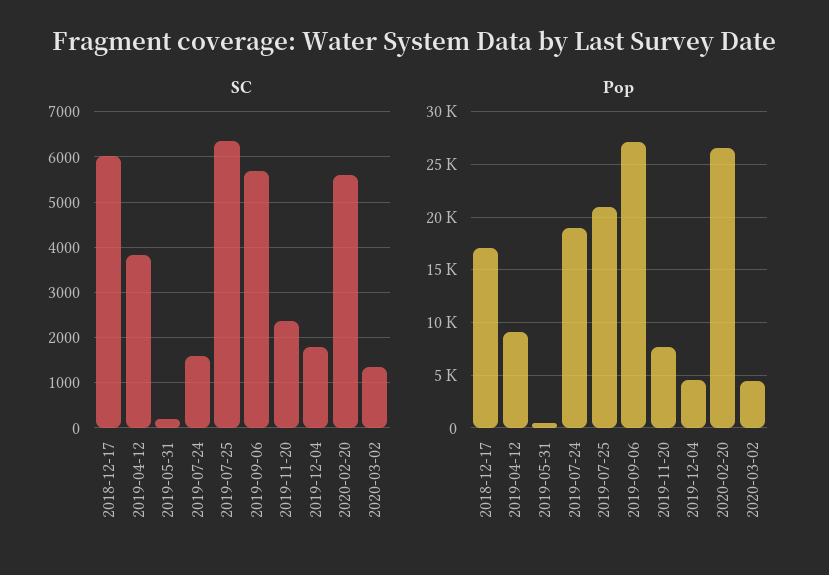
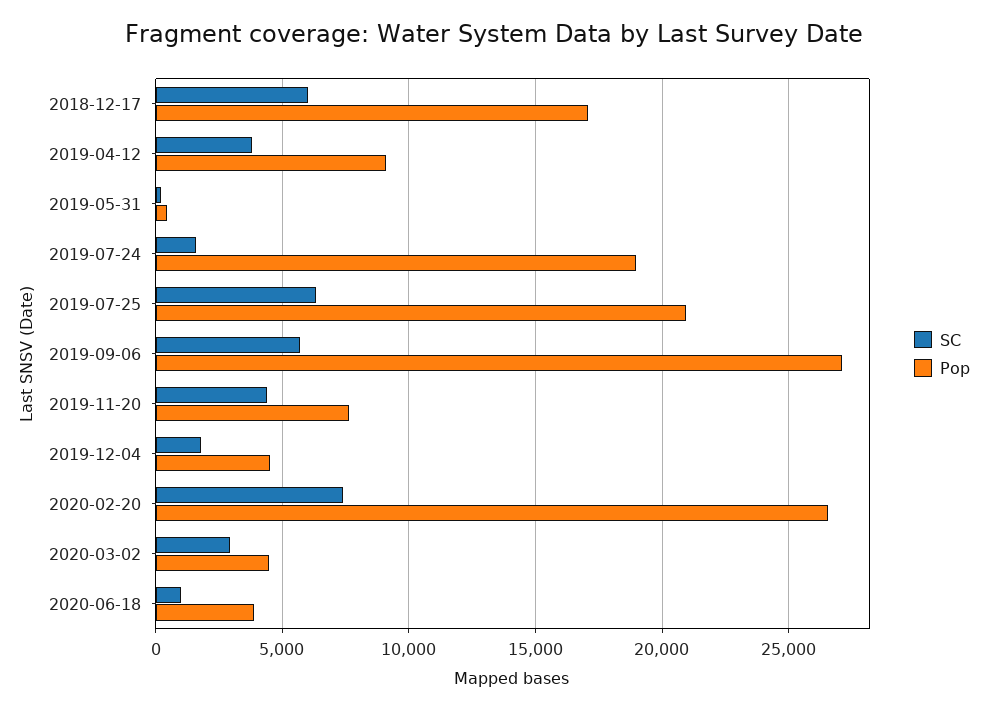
SC, 2019-11-20: 2400 -> 4500
SC, 2020-02-20: 5600 -> 7500
SC, 2020-03-02: 1400 -> 3000
SC, 2020-06-18: none -> 1000
Pop, 2020-06-18: none -> 4000

